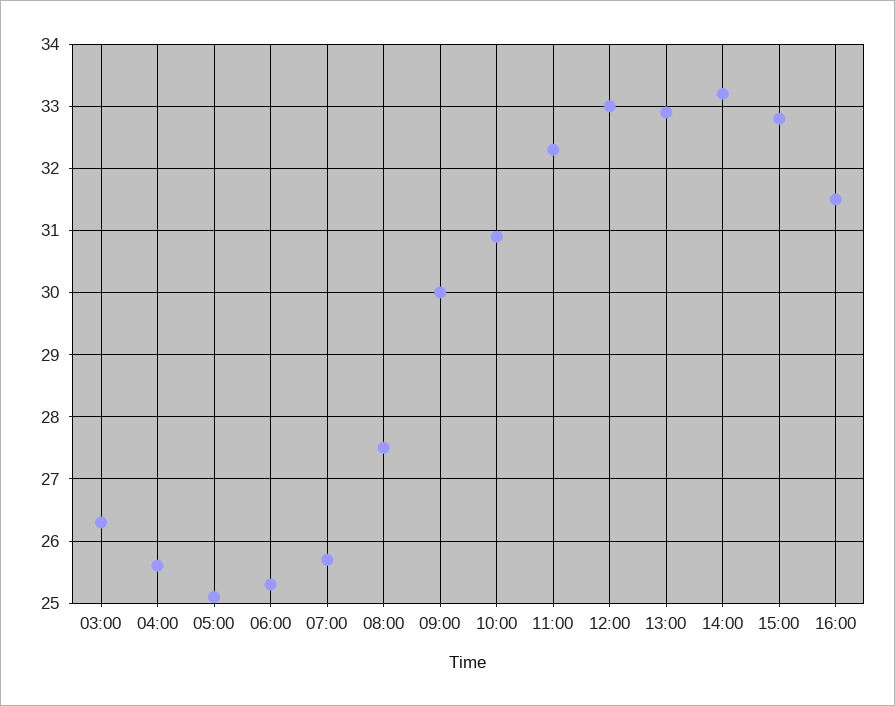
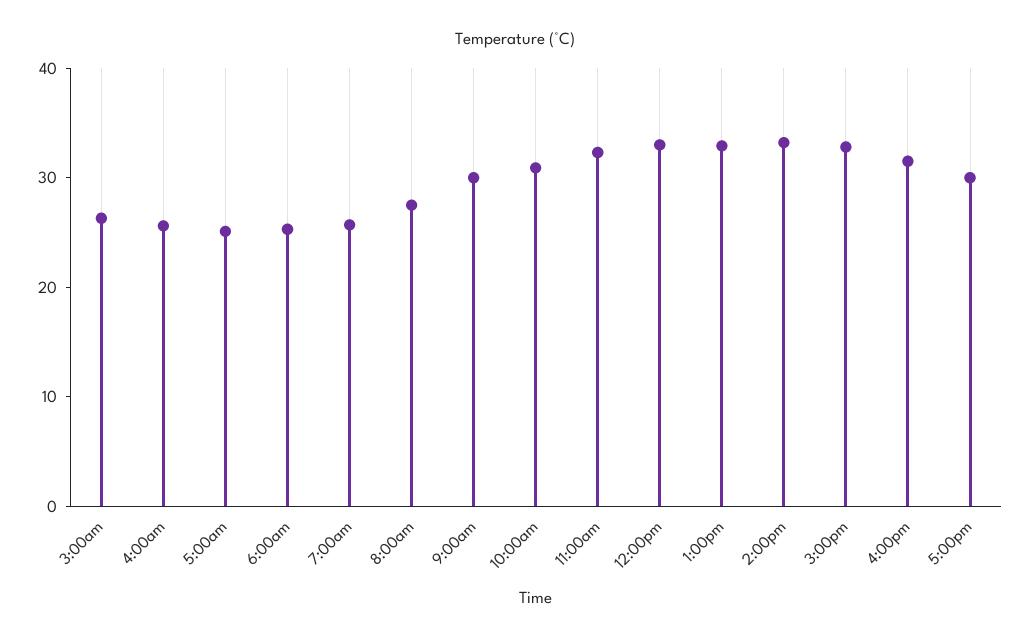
5:00pm: none -> 30

